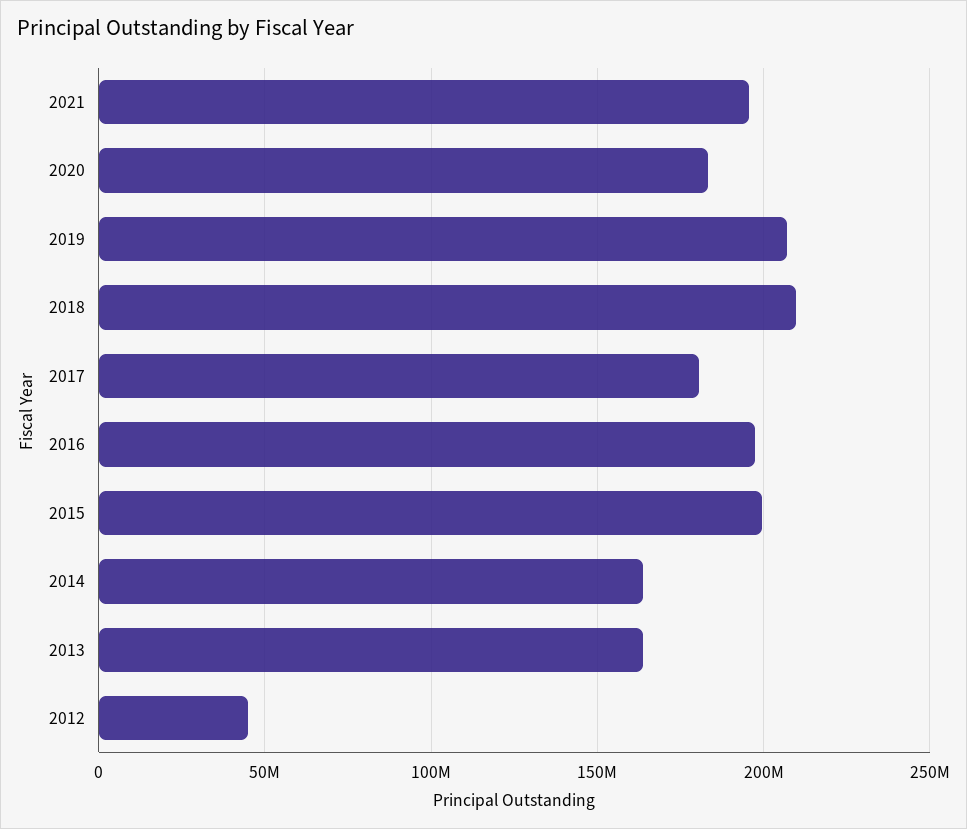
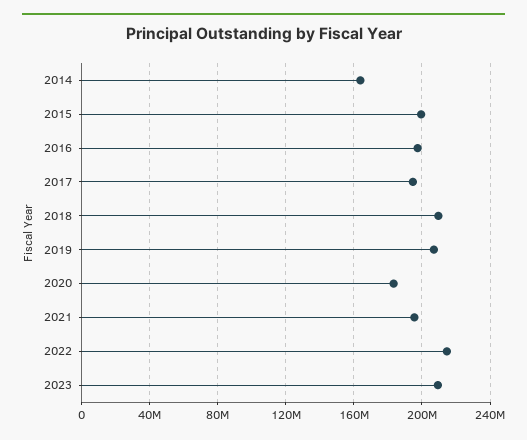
2017: 180000000 -> 195000000
2013: 165000000 -> none
2012: 45000000 -> none
2022: none -> 215000000
2023: none -> 210000000

